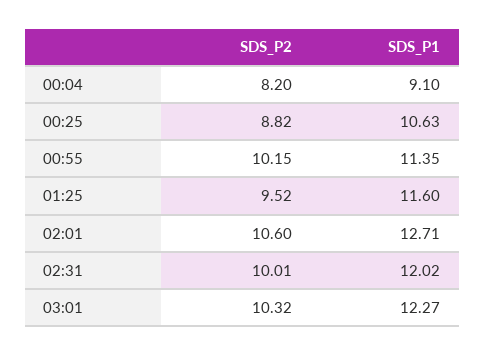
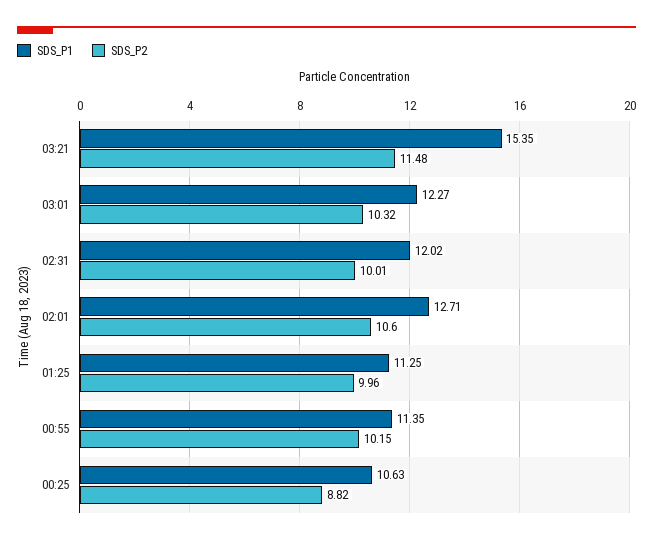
SDS_P2, 00:04: 8.2 -> none
SDS_P1, 00:04: 9.1 -> none
SDS_P2, 01:25: 9.52 -> 9.96
SDS_P1, 01:25: 11.6 -> 11.25
SDS_P1, 03:21: none -> 15.35
SDS_P2, 03:21: none -> 11.48

